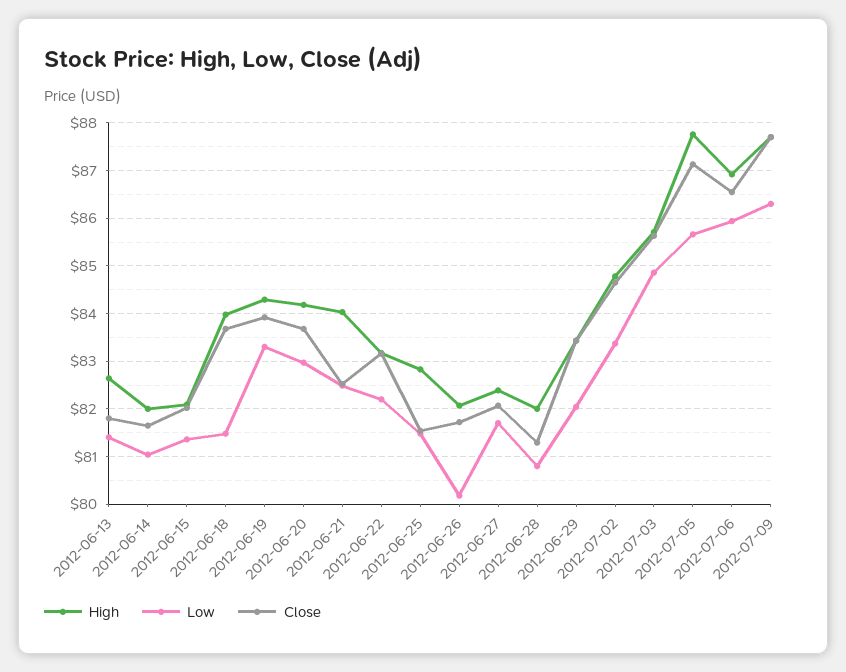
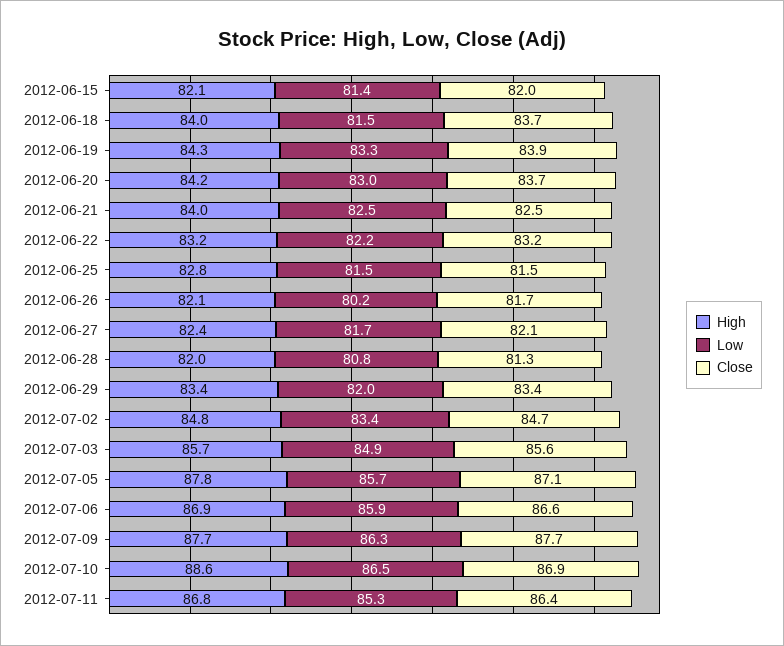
High, 2012-06-13: 82.6 -> none
Low, 2012-06-13: 81.4 -> none
Close, 2012-06-13: 81.8 -> none
High, 2012-06-14: 82 -> none
Low, 2012-06-14: 81 -> none
Close, 2012-06-14: 81.6 -> none
High, 2012-07-10: none -> 88.6
Low, 2012-07-10: none -> 86.5
Close, 2012-07-10: none -> 86.9
High, 2012-07-11: none -> 86.8
Low, 2012-07-11: none -> 85.3
Close, 2012-07-11: none -> 86.4

